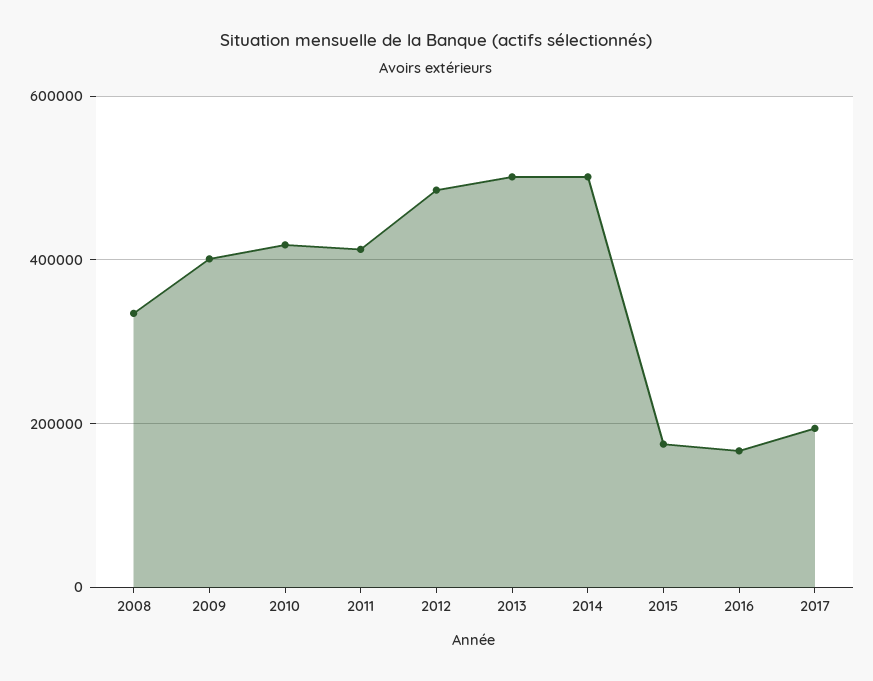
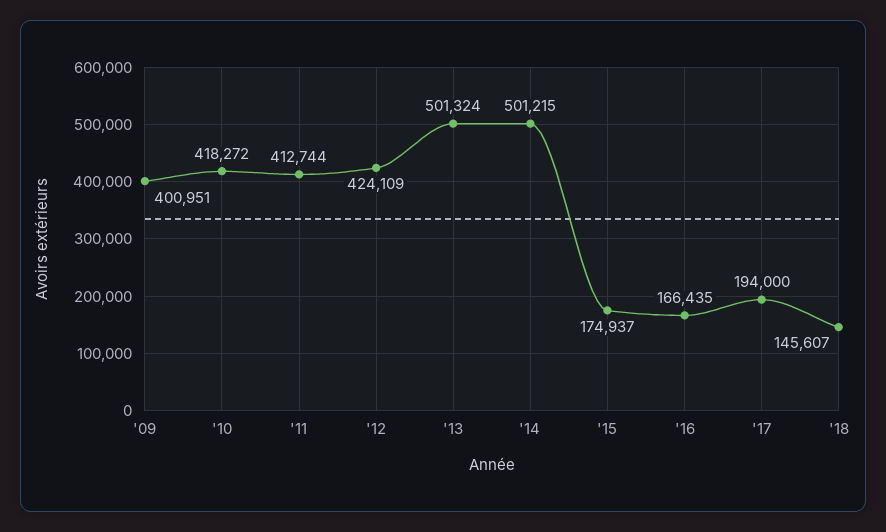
2008: 340000 -> none
2012: 480000 -> 424109
'18: none -> 145607

